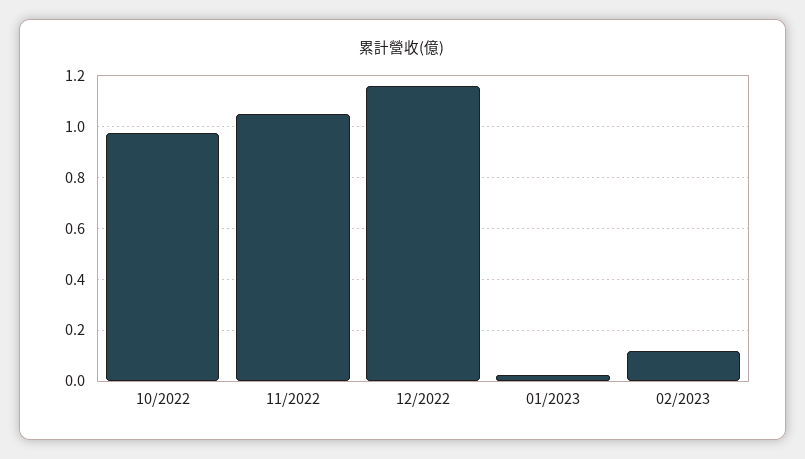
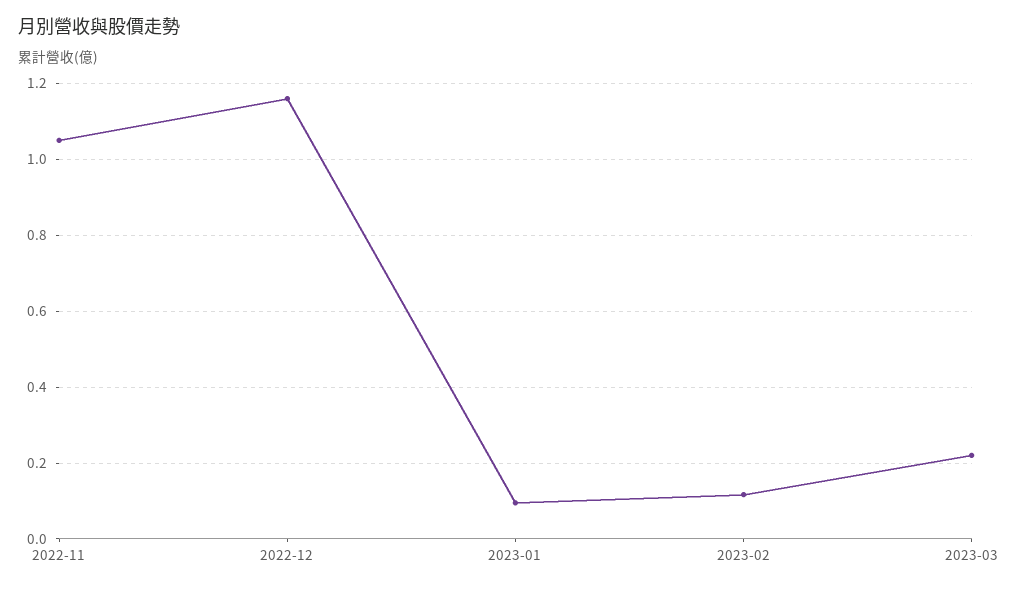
10/2022: 0.975 -> none
01/2023: 0.025 -> 0.1
2023-03: none -> 0.22

